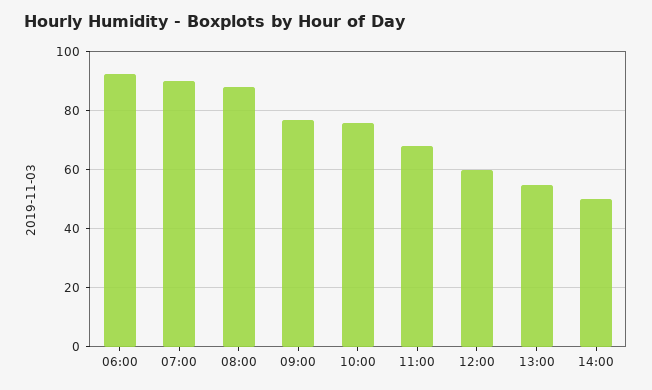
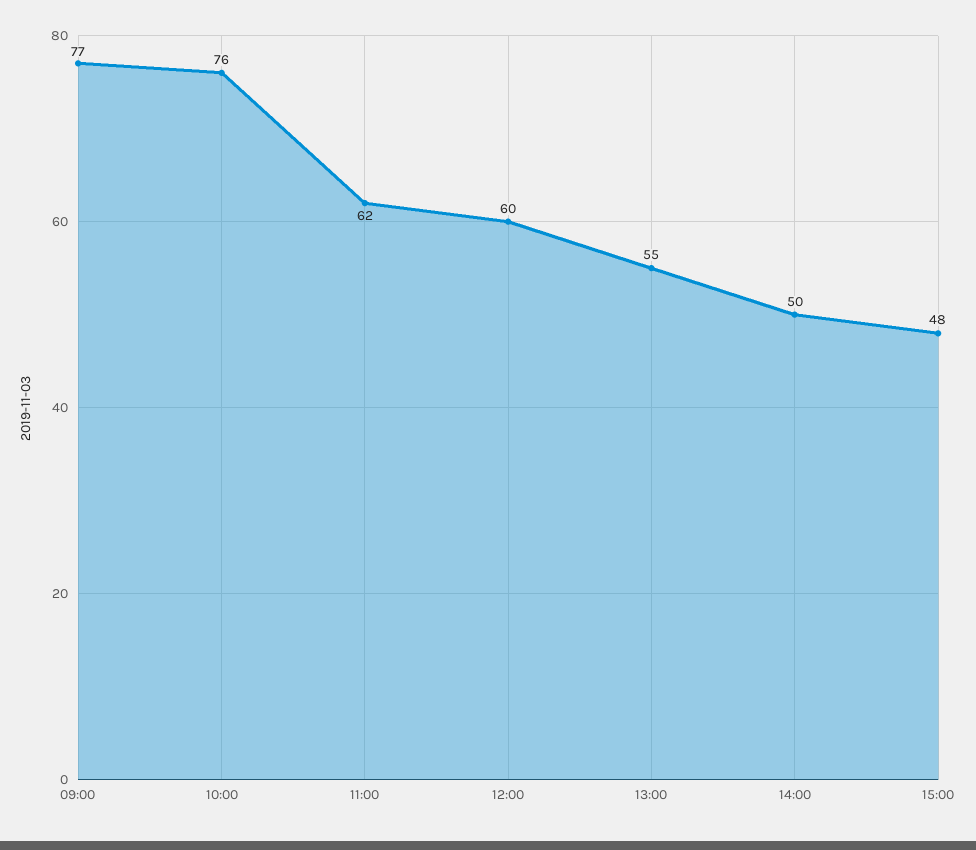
06:00: 92.5 -> none
07:00: 90 -> none
08:00: 87.5 -> none
11:00: 67.5 -> 62
15:00: none -> 48

